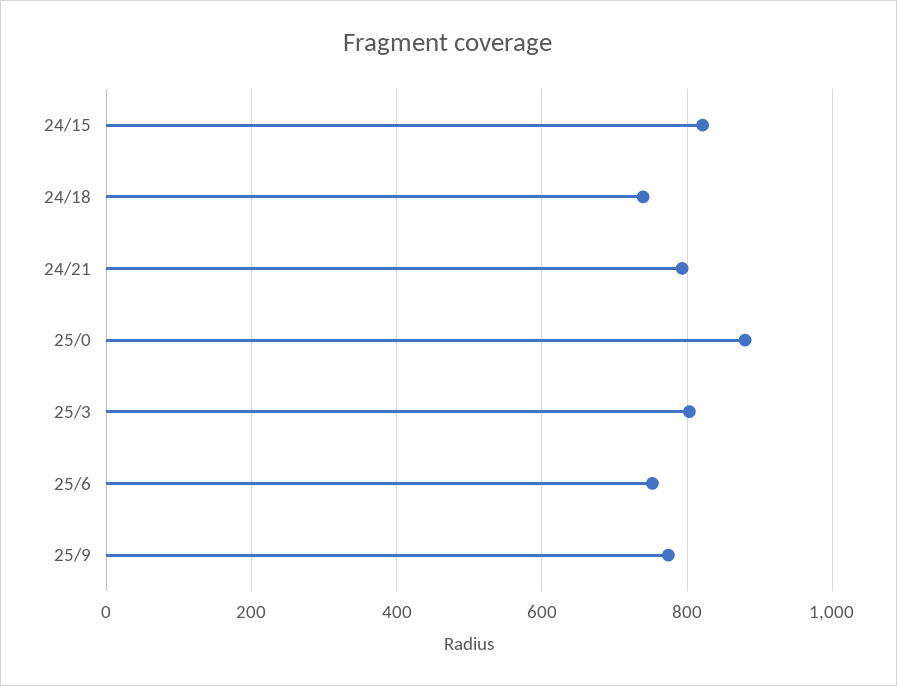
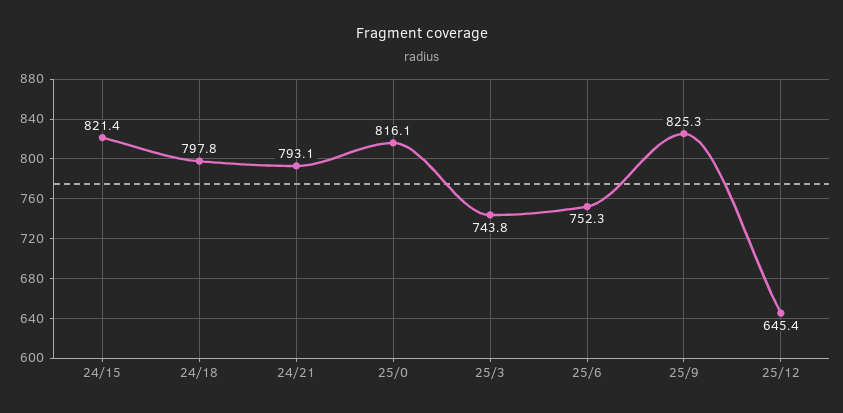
24/18: 740 -> 797.8
25/0: 880 -> 816.1
25/3: 800 -> 743.8
25/9: 780 -> 825.3
25/12: none -> 645.4

